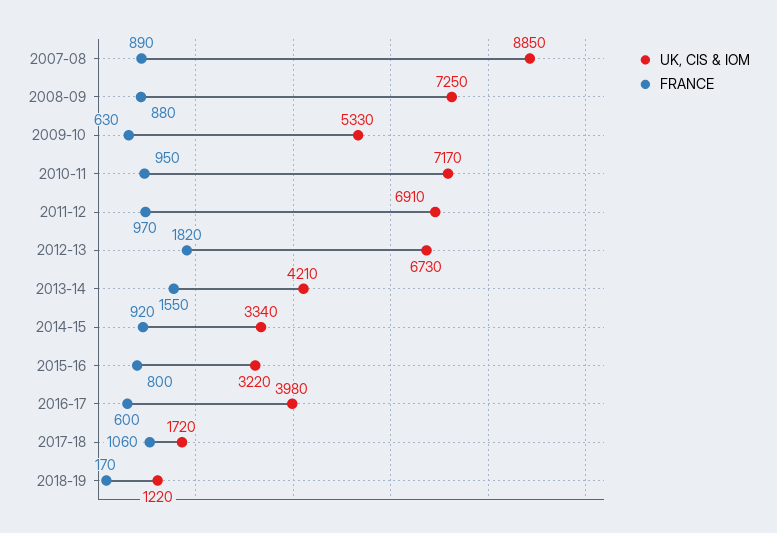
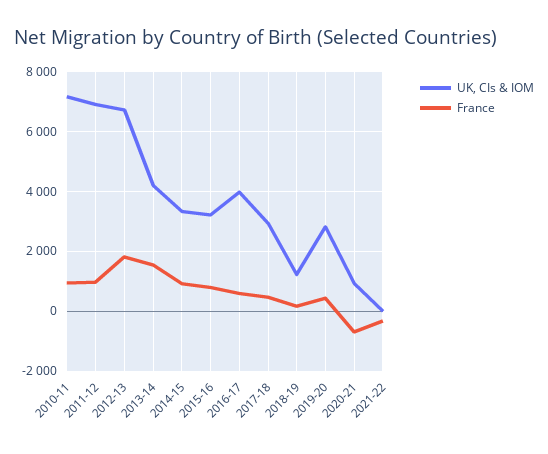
UK, CIS & IOM, 2007-08: 8850 -> none
FRANCE, 2007-08: 890 -> none
UK, CIS & IOM, 2008-09: 7250 -> none
FRANCE, 2008-09: 880 -> none
UK, CIS & IOM, 2009-10: 5330 -> none
FRANCE, 2009-10: 630 -> none
UK, CIS & IOM, 2017-18: 1720 -> 3000
FRANCE, 2017-18: 1060 -> 500
UK, CIS & IOM, 2019-20: none -> 2750
FRANCE, 2019-20: none -> 500
UK, CIS & IOM, 2020-21: none -> 1000
FRANCE, 2020-21: none -> -750
UK, CIS & IOM, 2021-22: none -> 0
FRANCE, 2021-22: none -> -250

